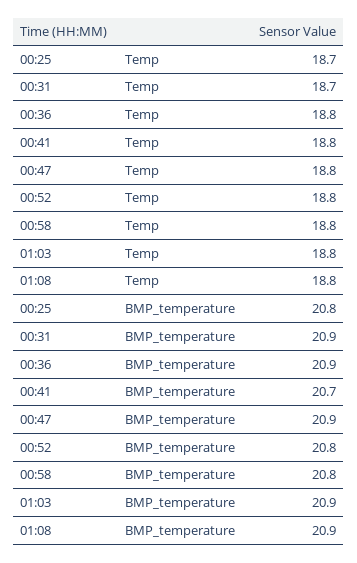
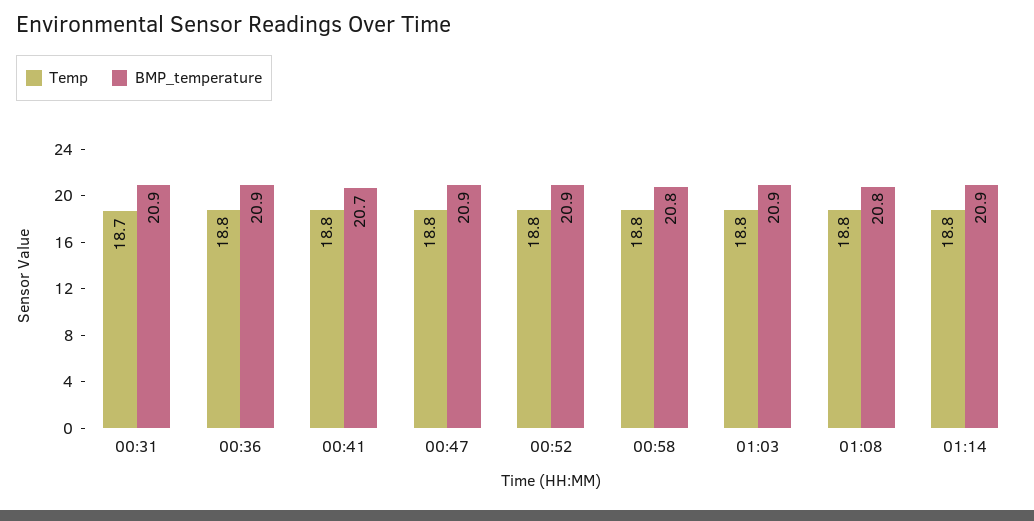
Temp, 00:25: 18.7 -> none
BMP_temperature, 00:25: 20.8 -> none
BMP_temperature, 00:52: 20.8 -> 20.9
BMP_temperature, 01:08: 20.9 -> 20.8
Temp, 01:14: none -> 18.8
BMP_temperature, 01:14: none -> 20.9

